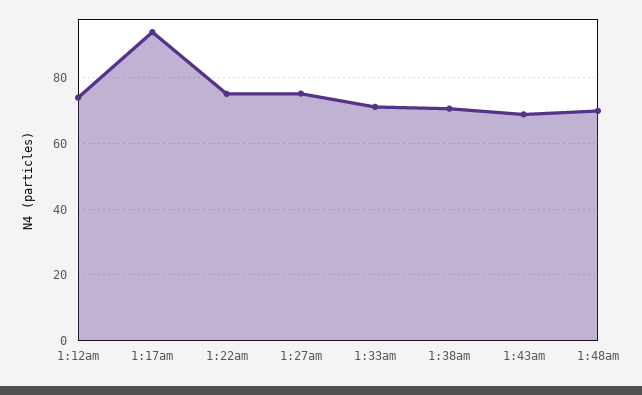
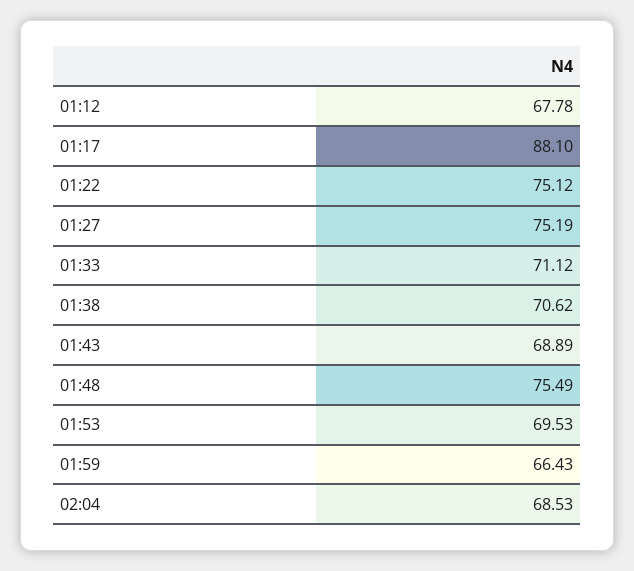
1:12am: 74 -> 67.78
1:17am: 94 -> 88.1
1:48am: 70 -> 75.49
01:53: none -> 69.53
01:59: none -> 66.43
02:04: none -> 68.53

